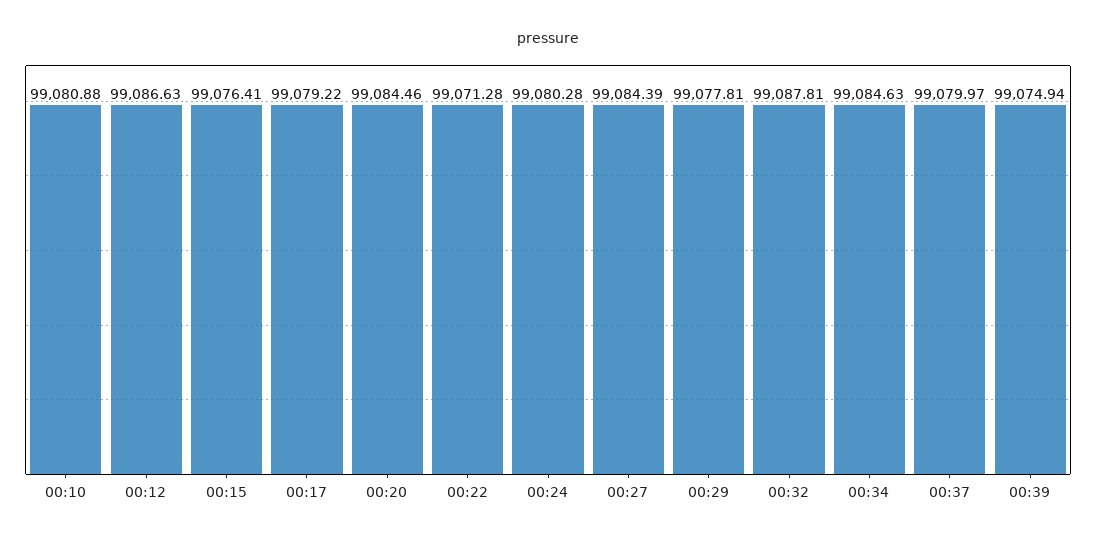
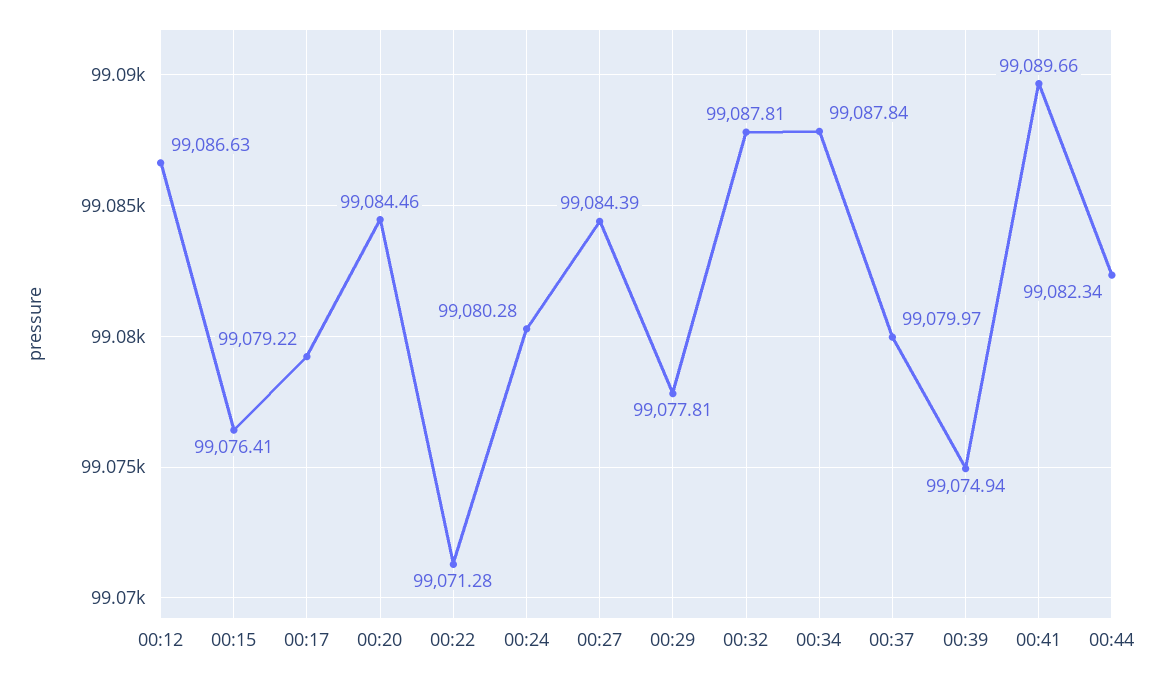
00:10: 99080.88 -> none
00:34: 99084.63 -> 99087.84
00:41: none -> 99089.66
00:44: none -> 99082.34

